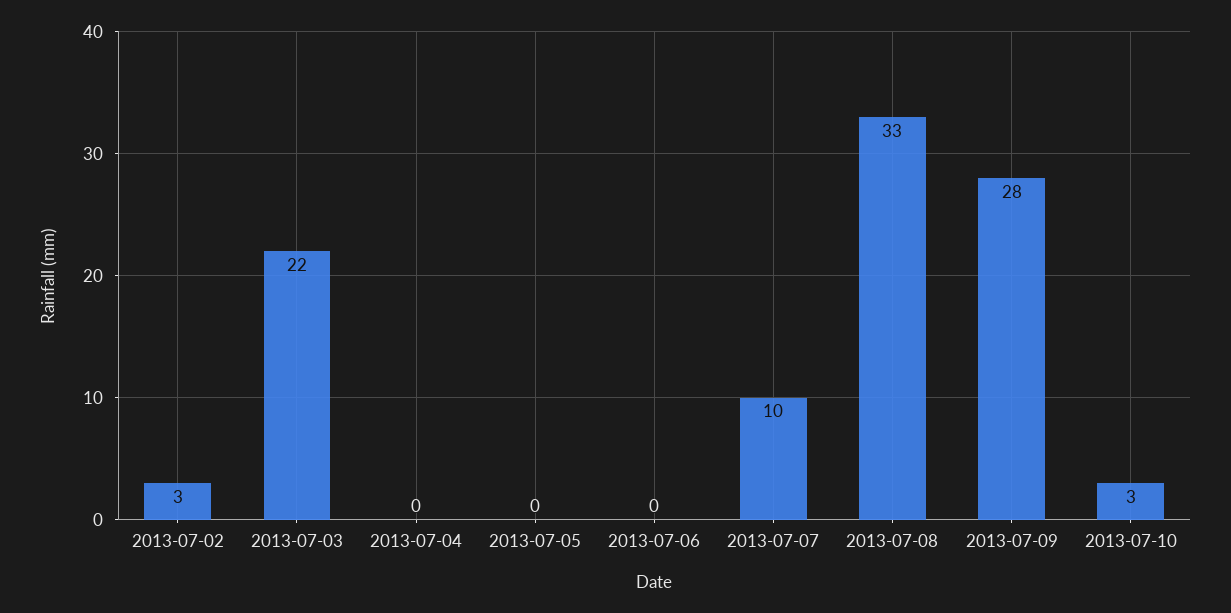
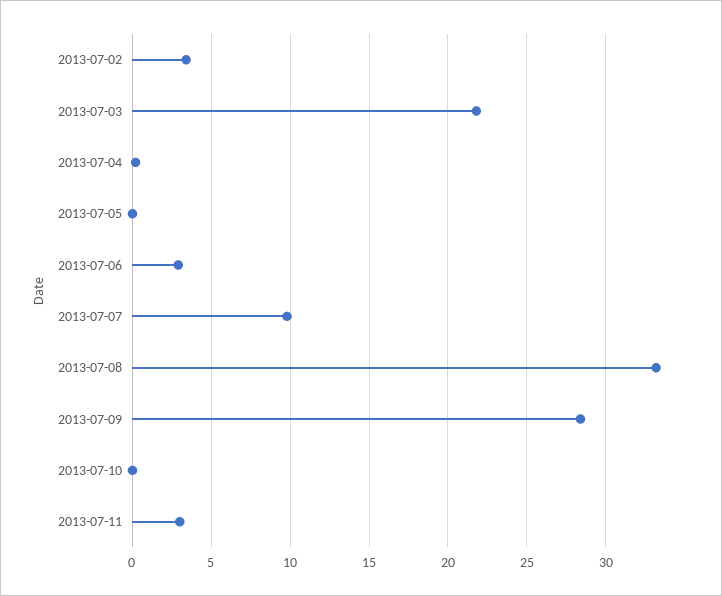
2013-07-06: 0 -> 3
2013-07-10: 3 -> 0
2013-07-11: none -> 3

